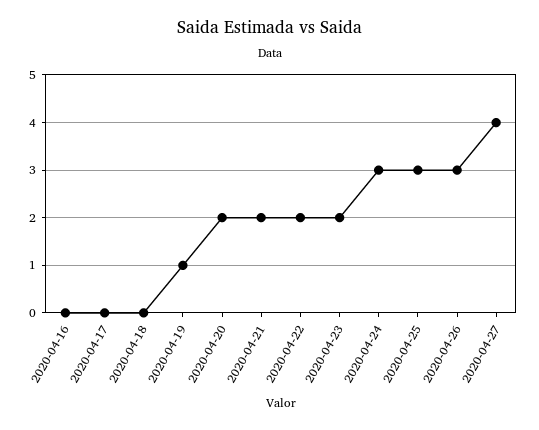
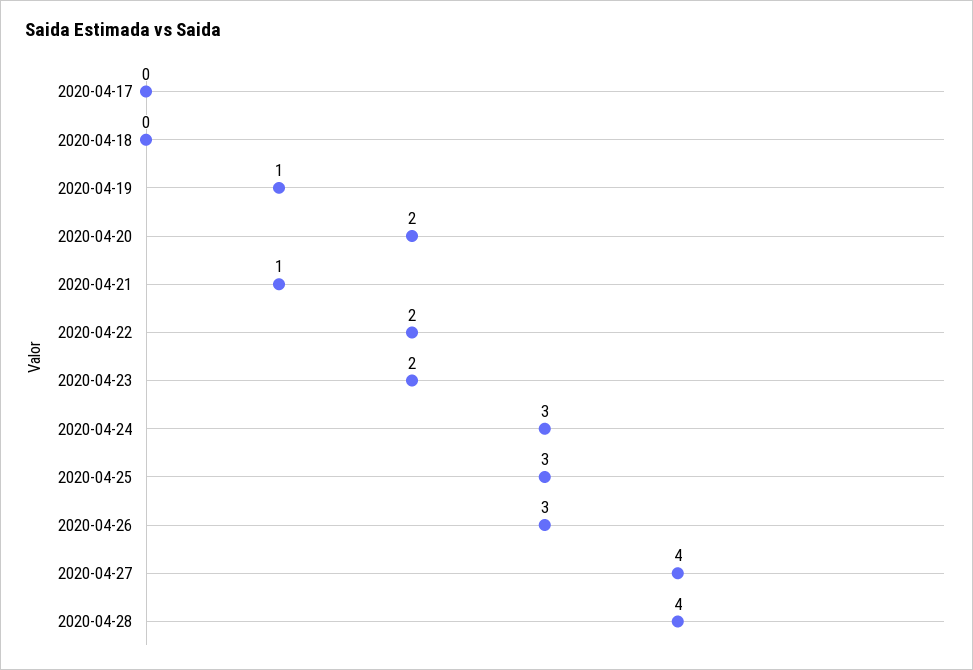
2020-04-16: 0 -> none
2020-04-21: 2 -> 1
2020-04-28: none -> 4

